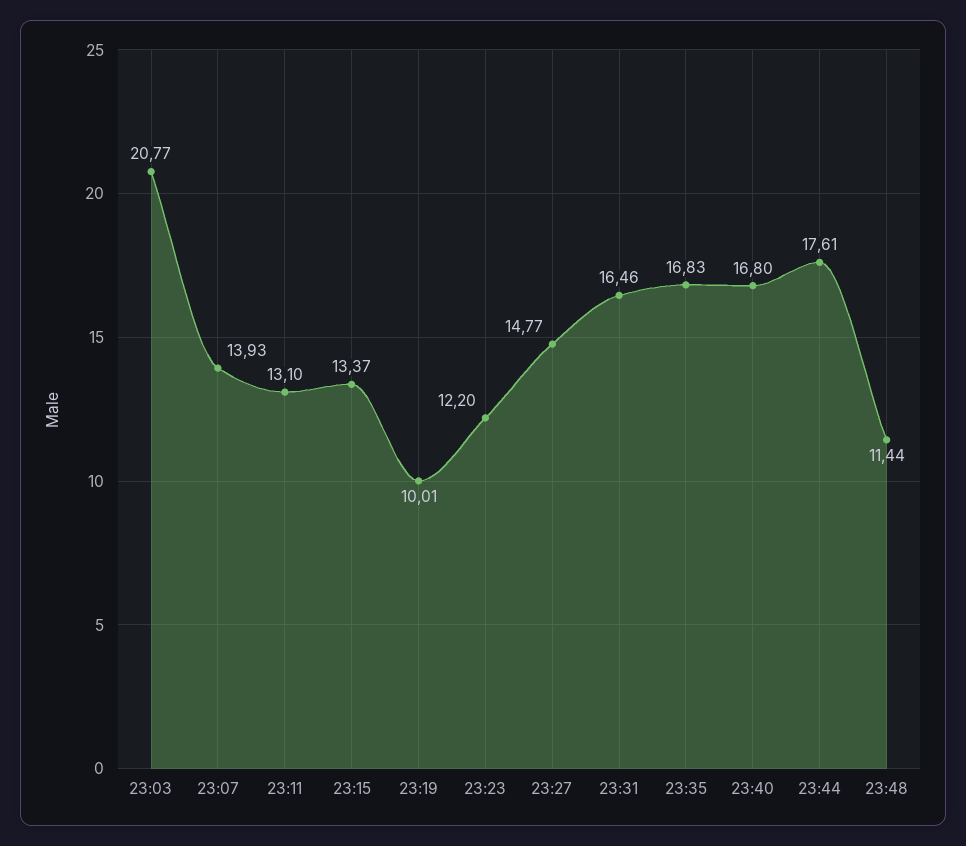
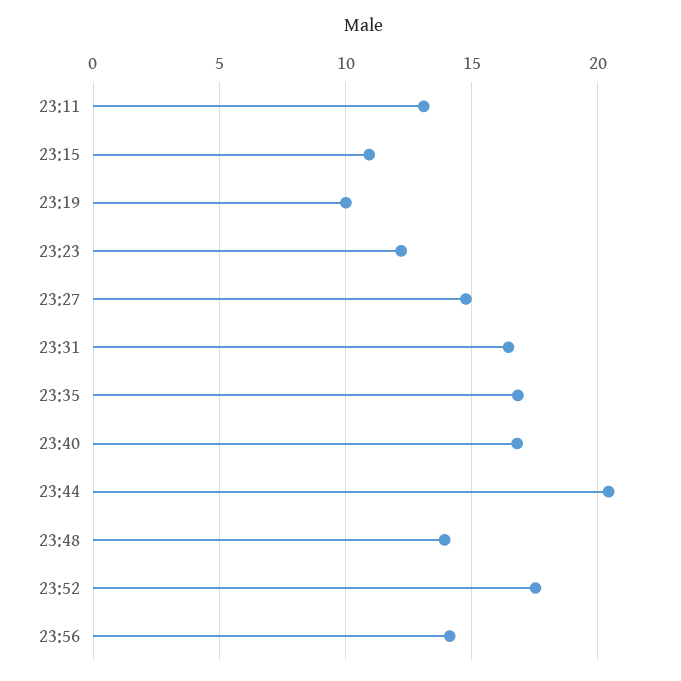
23:03: 20.77 -> none
23:07: 13.93 -> none
23:15: 13.37 -> 11
23:44: 17.61 -> 20.5
23:48: 11.44 -> 14
23:52: none -> 17.5
23:56: none -> 14

